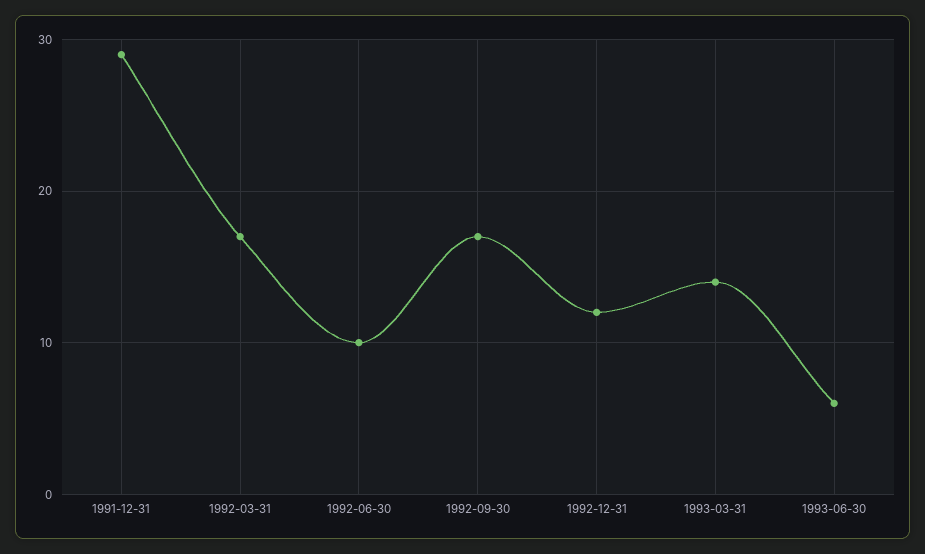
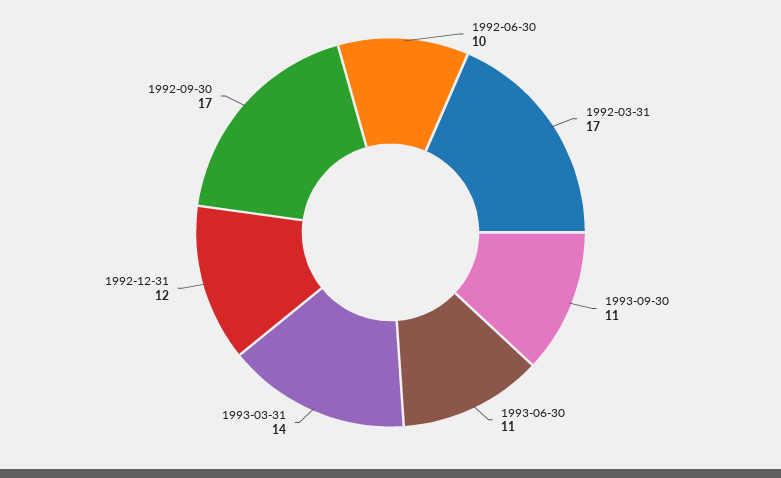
1991-12-31: 29 -> none
1993-06-30: 6 -> 11
1993-09-30: none -> 11

